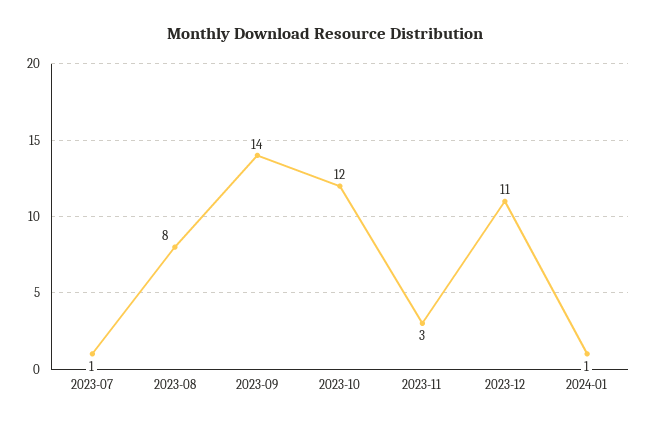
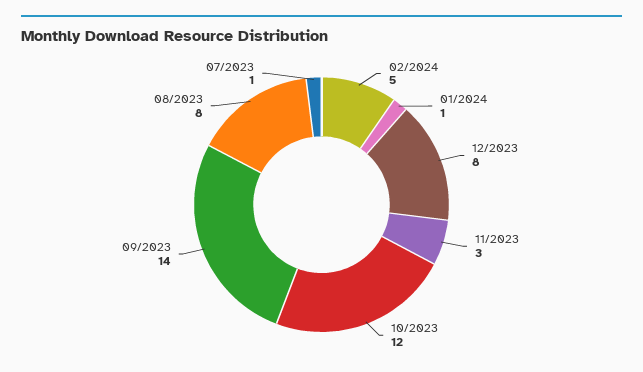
2023-12: 11 -> 8
02/2024: none -> 5

